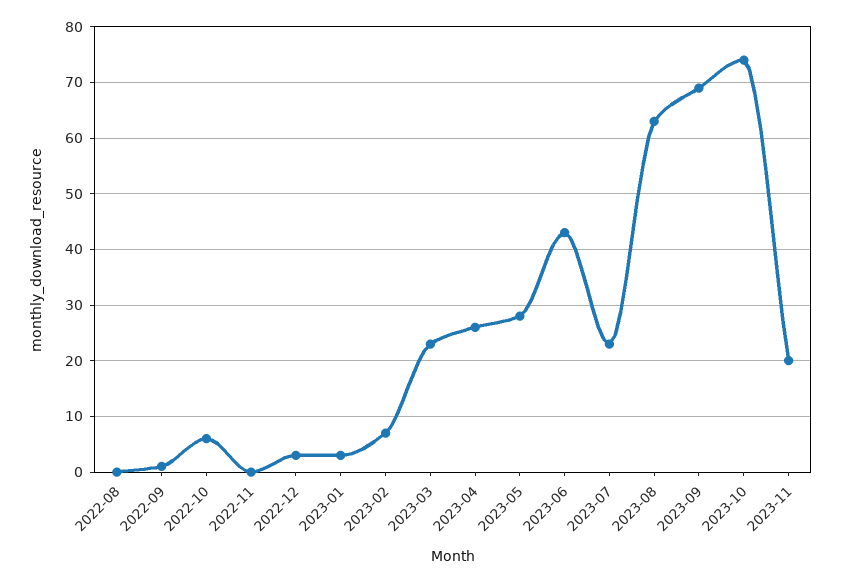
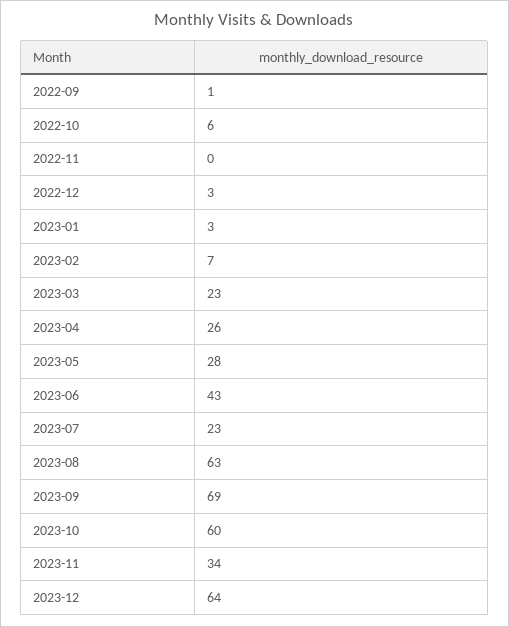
2022-08: 0 -> none
2023-10: 75 -> 60
2023-11: 20 -> 34
2023-12: none -> 64

